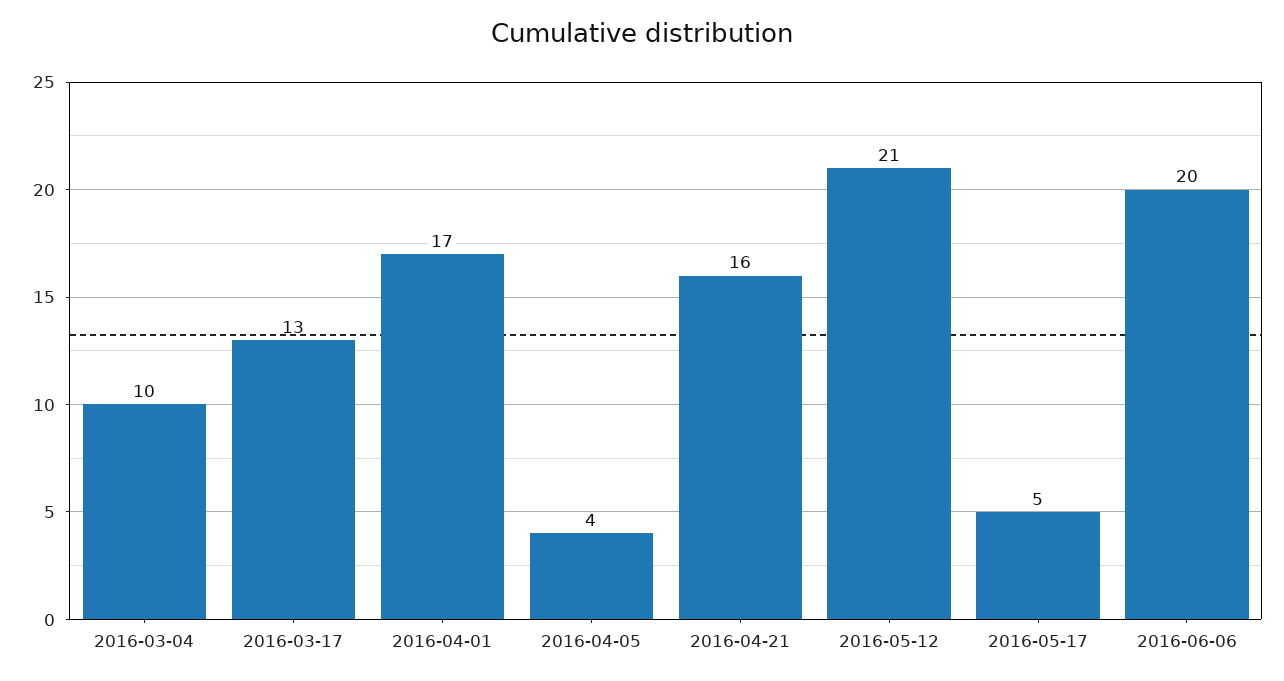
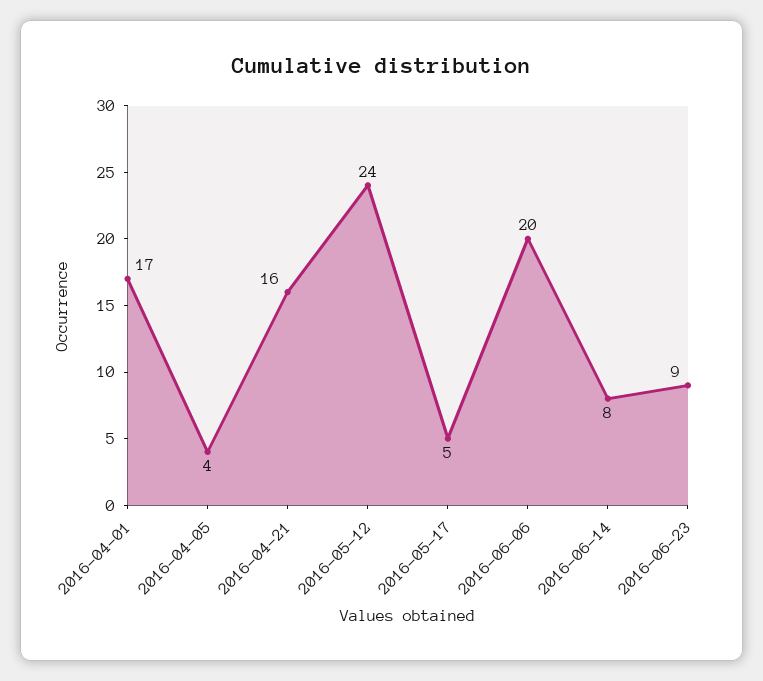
2016-03-04: 10 -> none
2016-03-17: 13 -> none
2016-05-12: 21 -> 24
2016-06-14: none -> 8
2016-06-23: none -> 9

